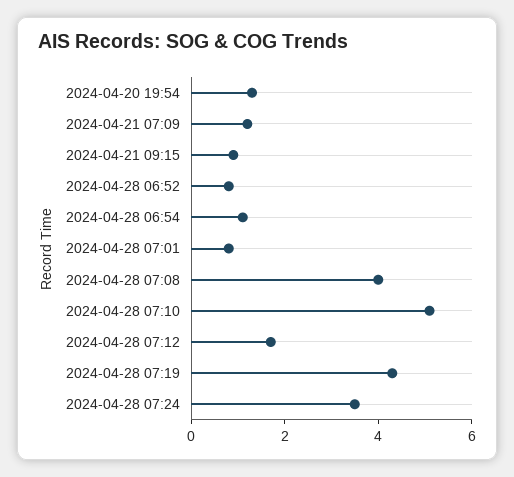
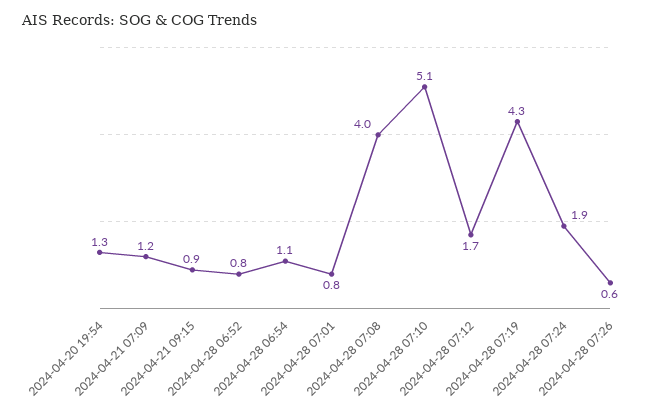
2024-04-28 07:24: 3.5 -> 1.9
2024-04-28 07:26: none -> 0.6

